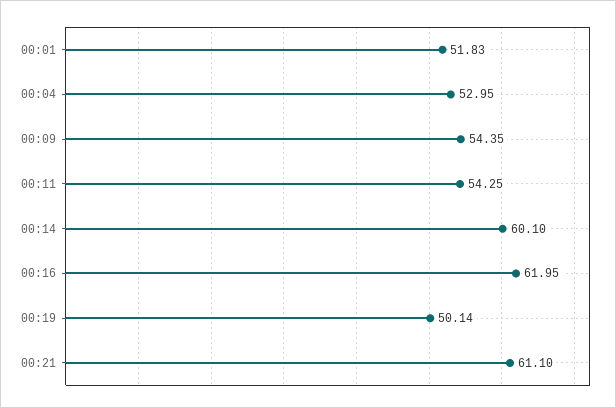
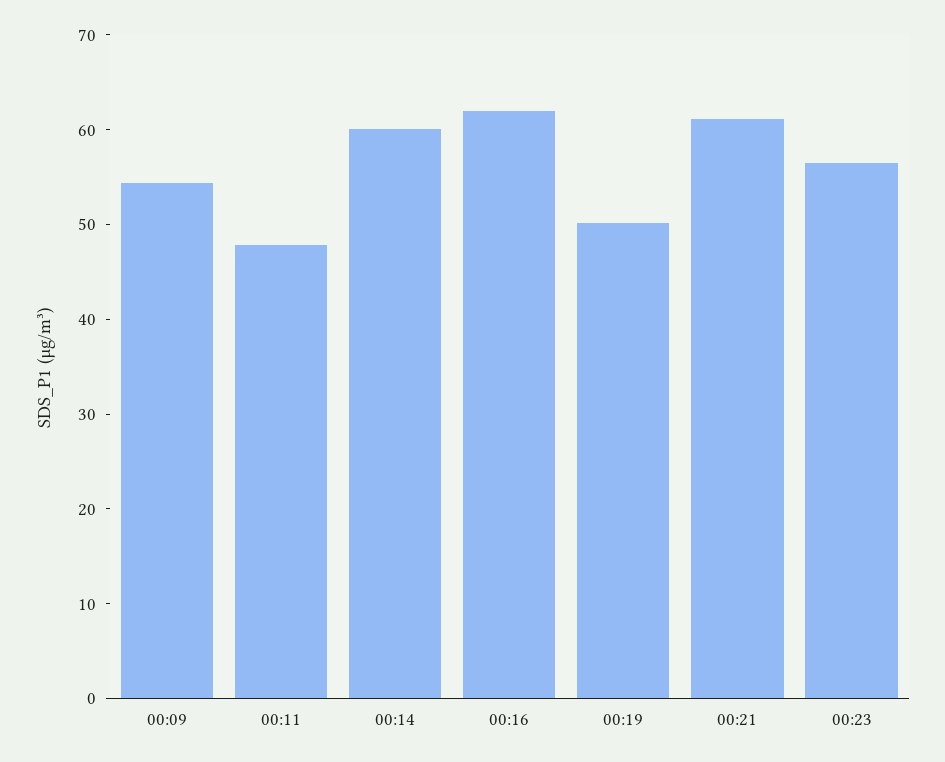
00:01: 51.83 -> none
00:04: 52.95 -> none
00:11: 54.25 -> 48
00:23: none -> 56

